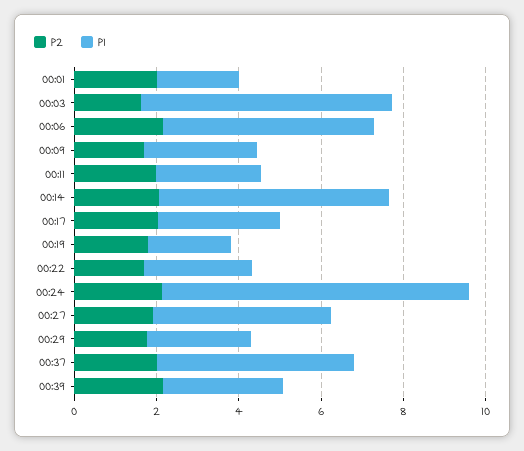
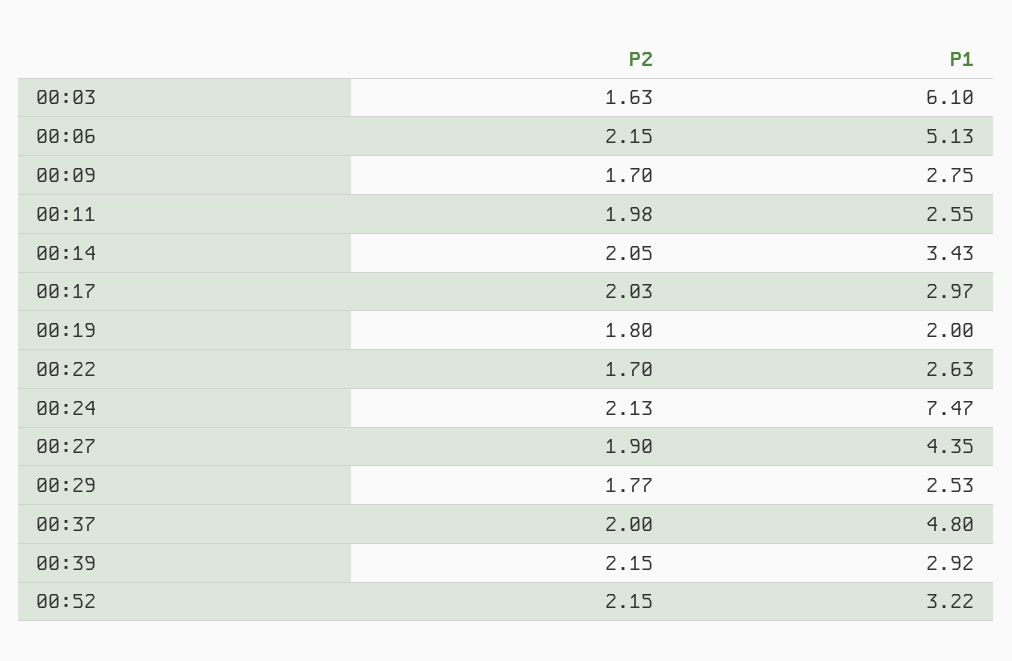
P2, 00:01: 2 -> none
P1, 00:01: 2 -> none
P1, 00:14: 5.5 -> 3.43
P2, 00:52: none -> 2.15
P1, 00:52: none -> 3.22

